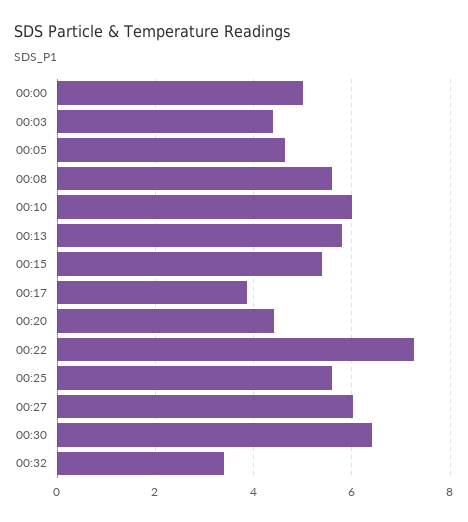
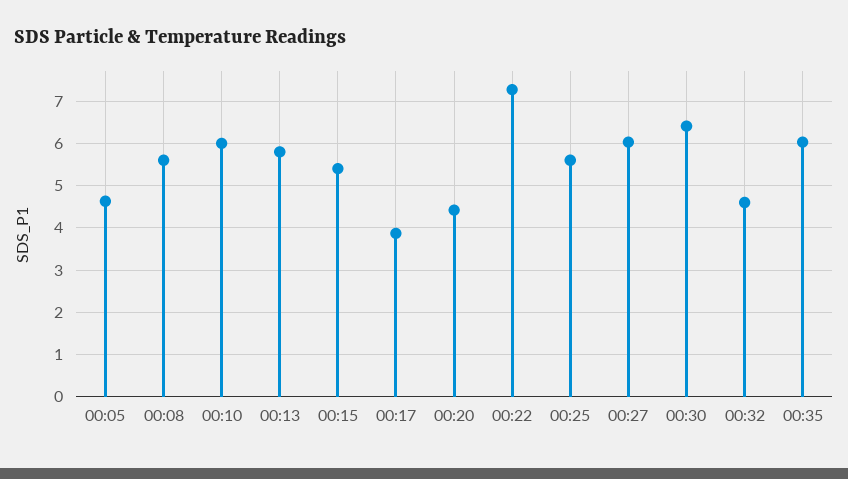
00:00: 5 -> none
00:03: 4.4 -> none
00:32: 3.4 -> 4.6
00:35: none -> 6

